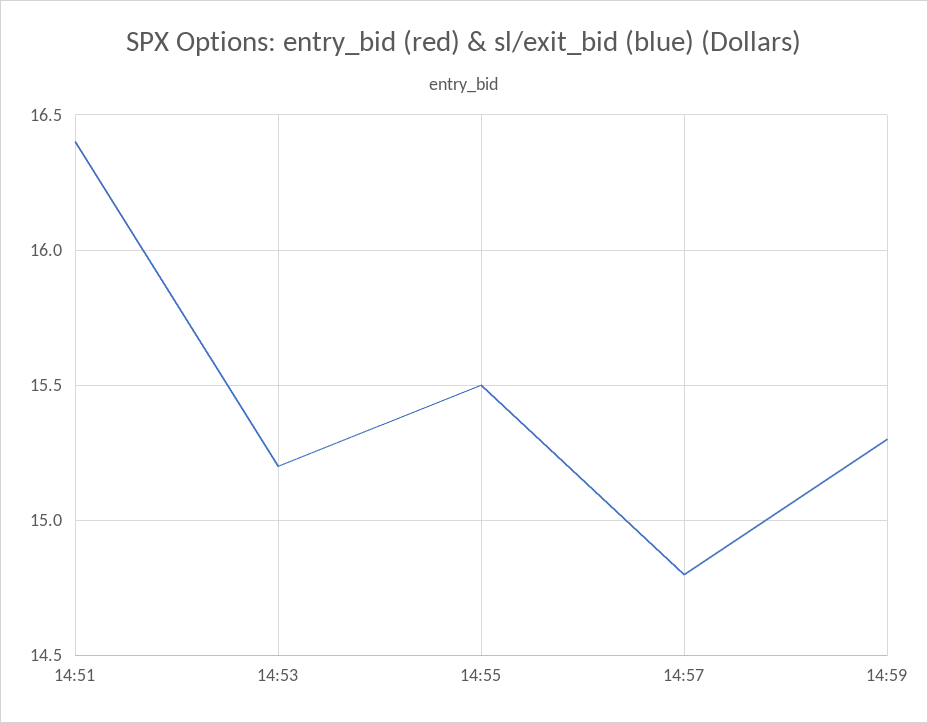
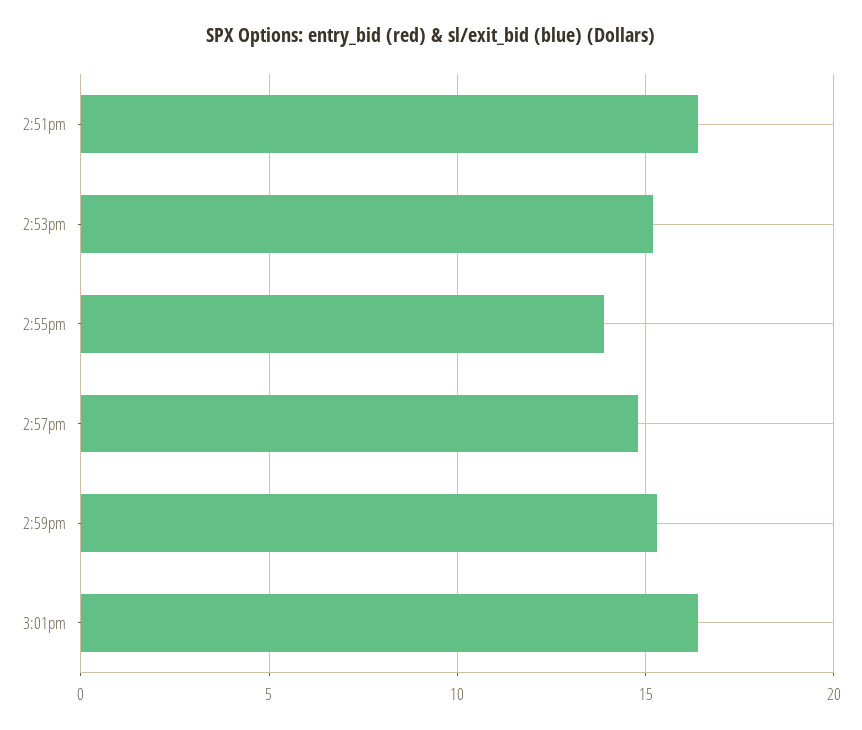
14:55: 15.5 -> 14
3:01pm: none -> 16.5

